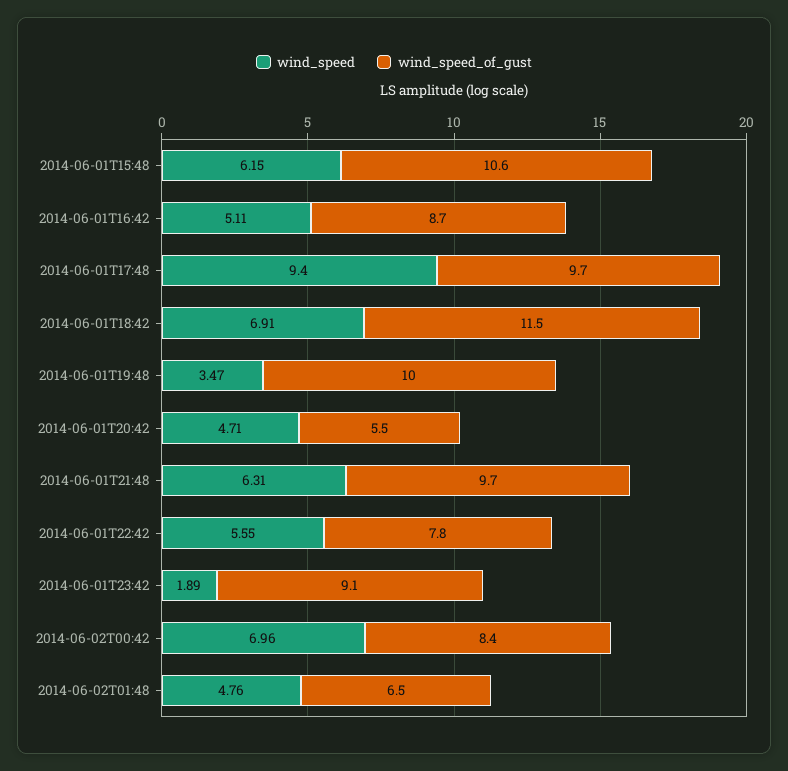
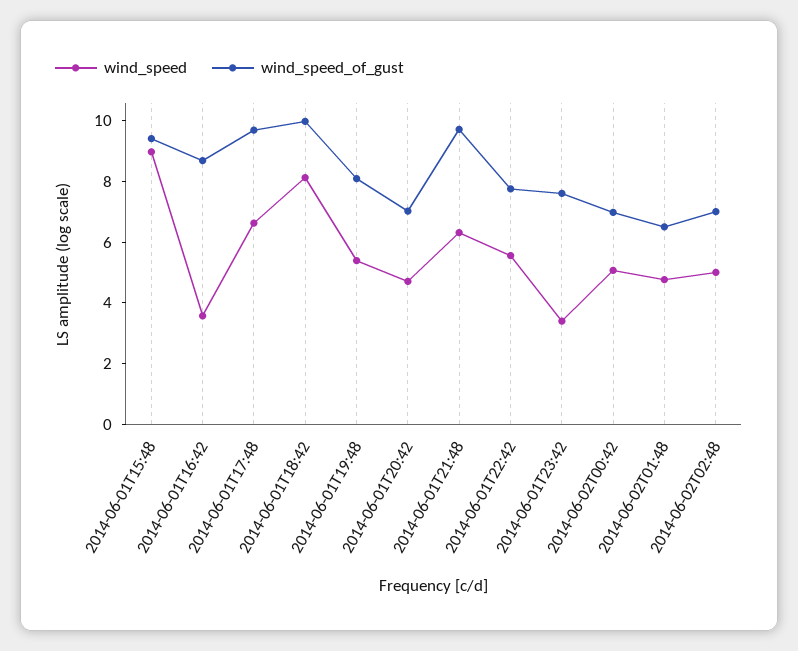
wind_speed, 2014-06-01T15:48: 6.15 -> 9
wind_speed_of_gust, 2014-06-01T15:48: 10.6 -> 9.5
wind_speed, 2014-06-01T16:42: 5.11 -> 3.5
wind_speed, 2014-06-01T17:48: 9.4 -> 6.5
wind_speed, 2014-06-01T18:42: 6.91 -> 8
wind_speed_of_gust, 2014-06-01T18:42: 11.5 -> 10
wind_speed, 2014-06-01T19:48: 3.47 -> 5.5
wind_speed_of_gust, 2014-06-01T19:48: 10 -> 8
wind_speed_of_gust, 2014-06-01T20:42: 5.5 -> 7
wind_speed, 2014-06-01T23:42: 1.89 -> 3.5
wind_speed_of_gust, 2014-06-01T23:42: 9.1 -> 7.5
wind_speed, 2014-06-02T00:42: 6.96 -> 5
wind_speed_of_gust, 2014-06-02T00:42: 8.4 -> 7
wind_speed, 2014-06-02T02:48: none -> 5
wind_speed_of_gust, 2014-06-02T02:48: none -> 7

